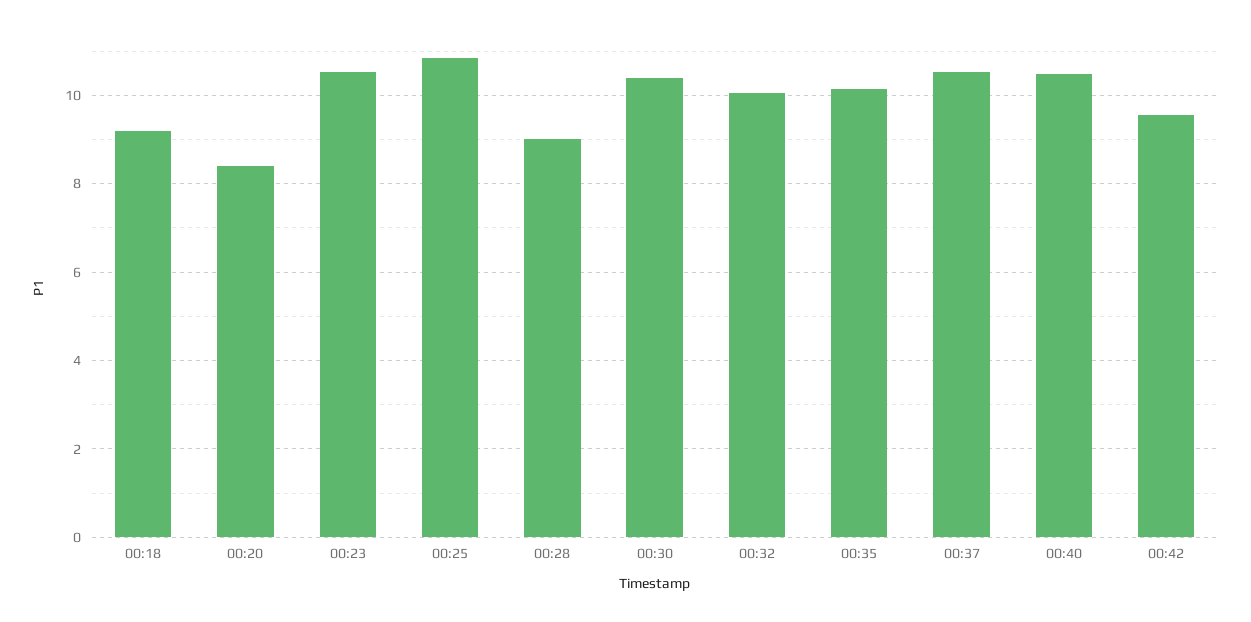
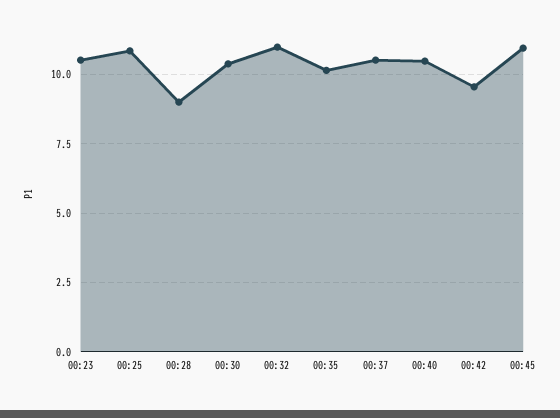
00:18: 9.2 -> none
00:20: 8.4 -> none
00:32: 10 -> 11
00:45: none -> 11

